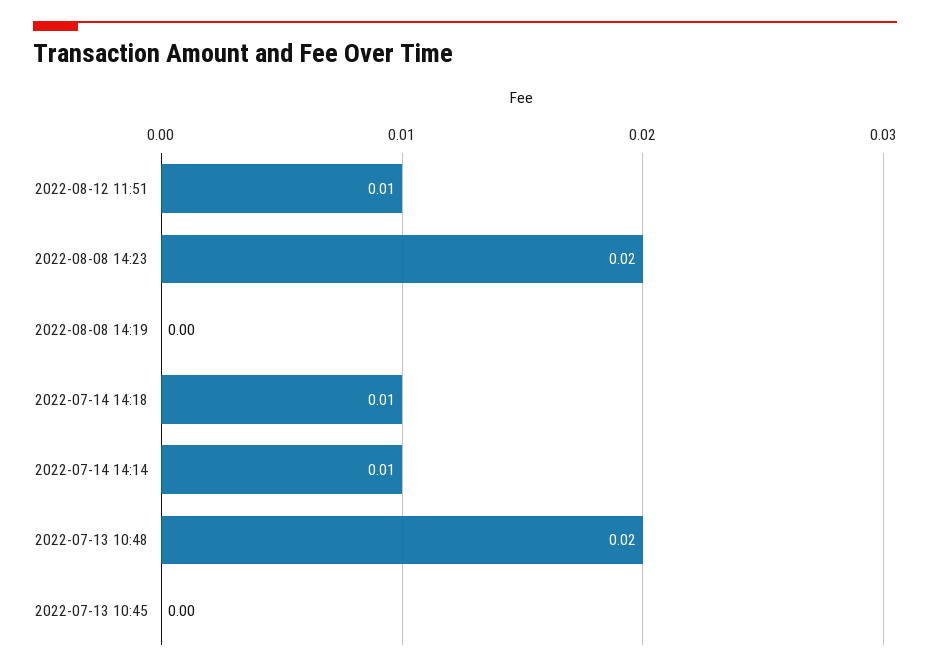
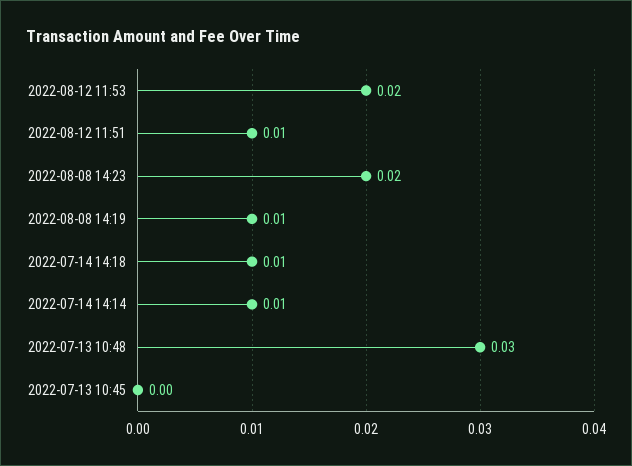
2022-08-08 14:19: 0 -> 0.01
2022-07-13 10:48: 0.02 -> 0.03
2022-08-12 11:53: none -> 0.02

